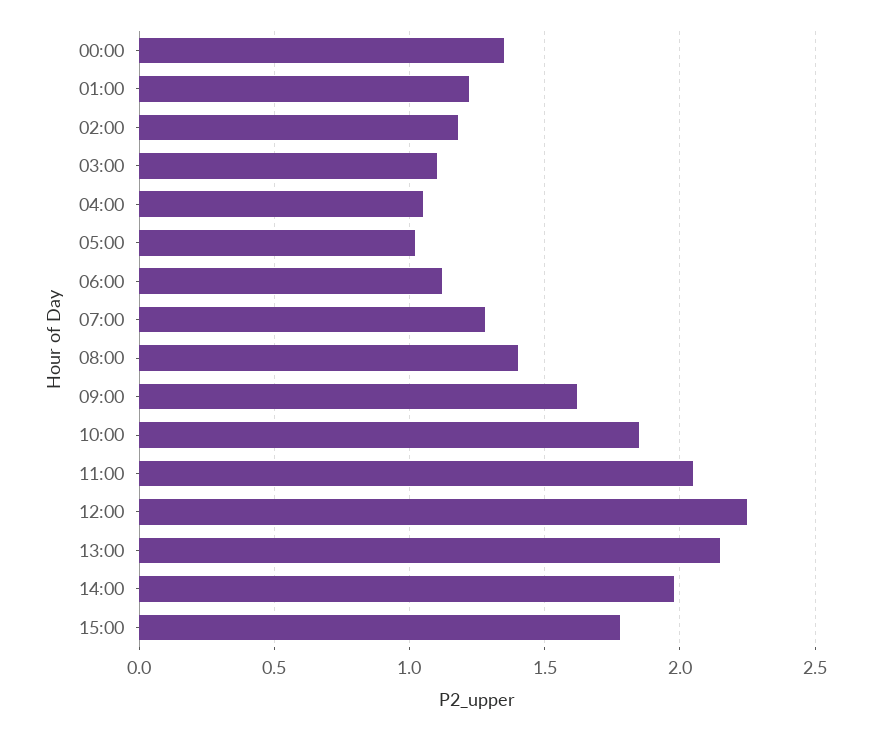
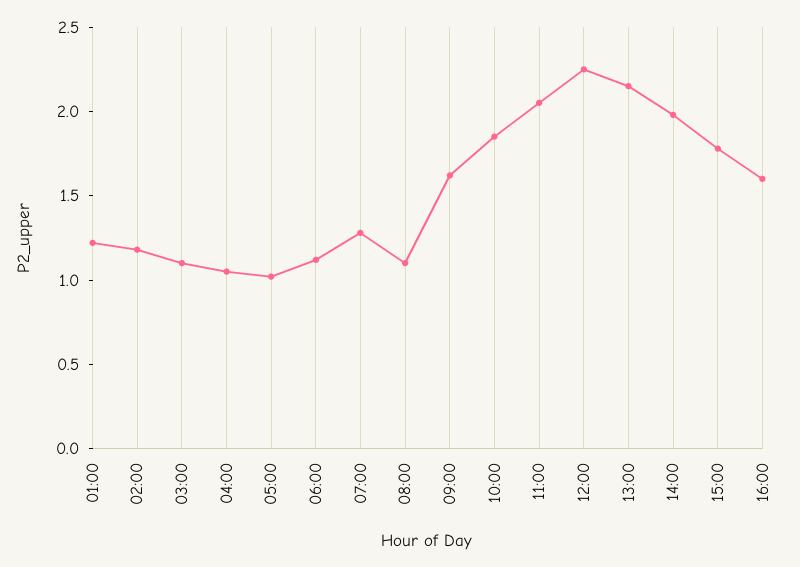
00:00: 1.35 -> none
08:00: 1.4 -> 1.1
16:00: none -> 1.6

